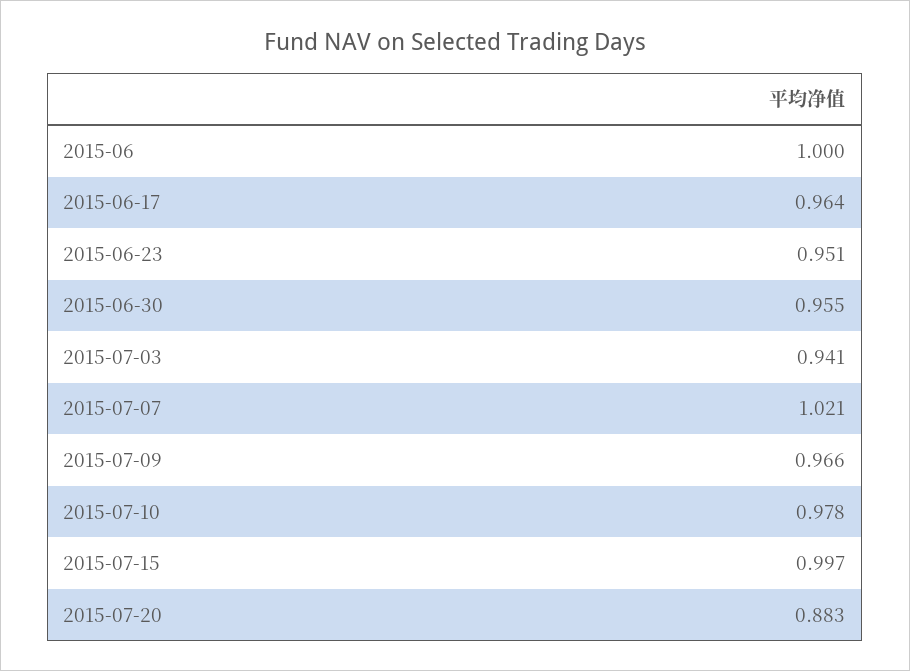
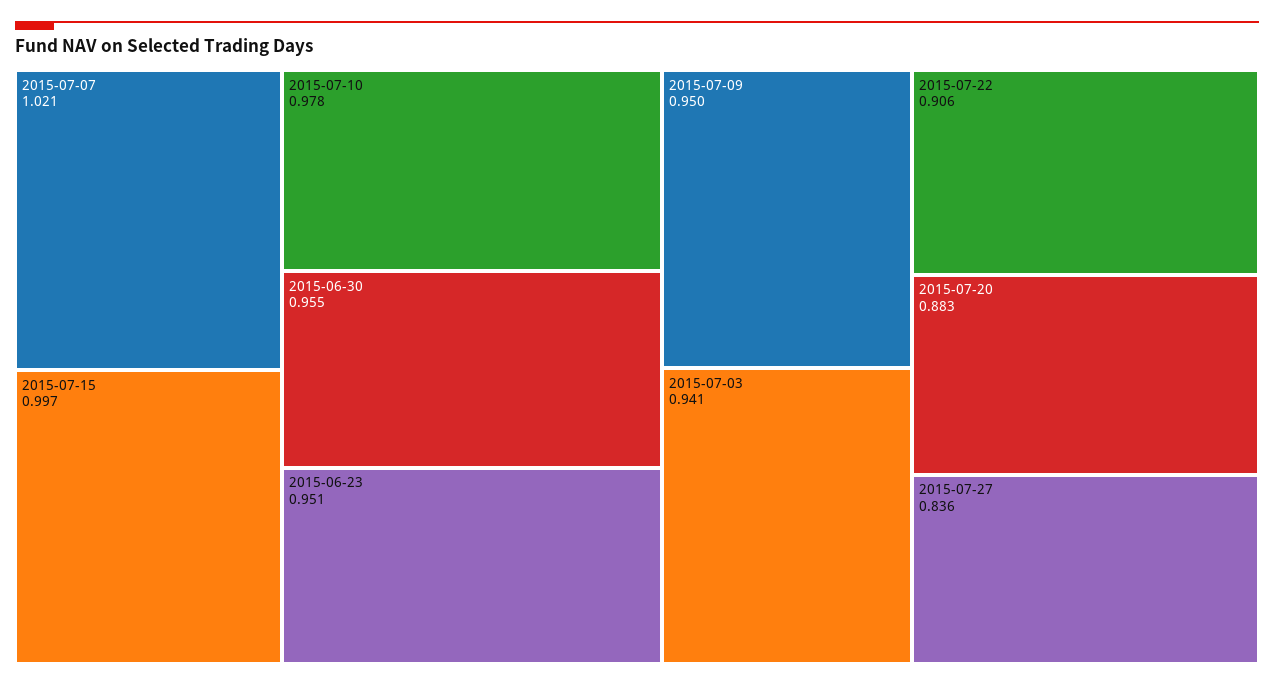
2015-06: 1 -> none
2015-06-17: 0.964 -> none
2015-07-09: 0.966 -> 0.95
2015-07-22: none -> 0.906
2015-07-27: none -> 0.836

